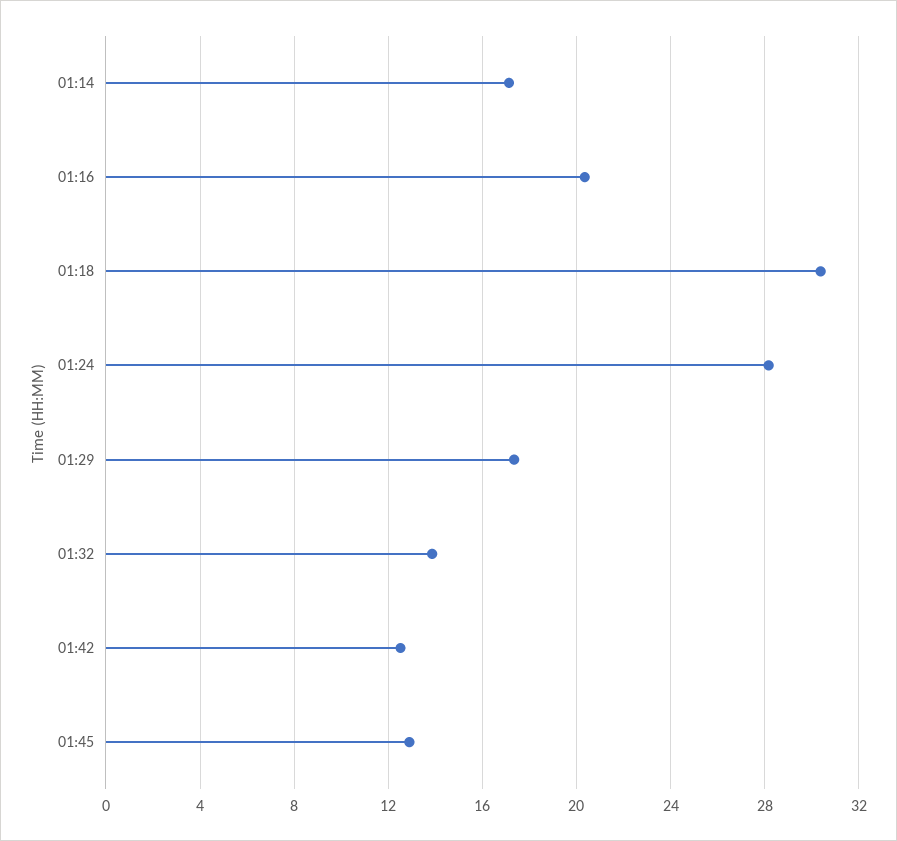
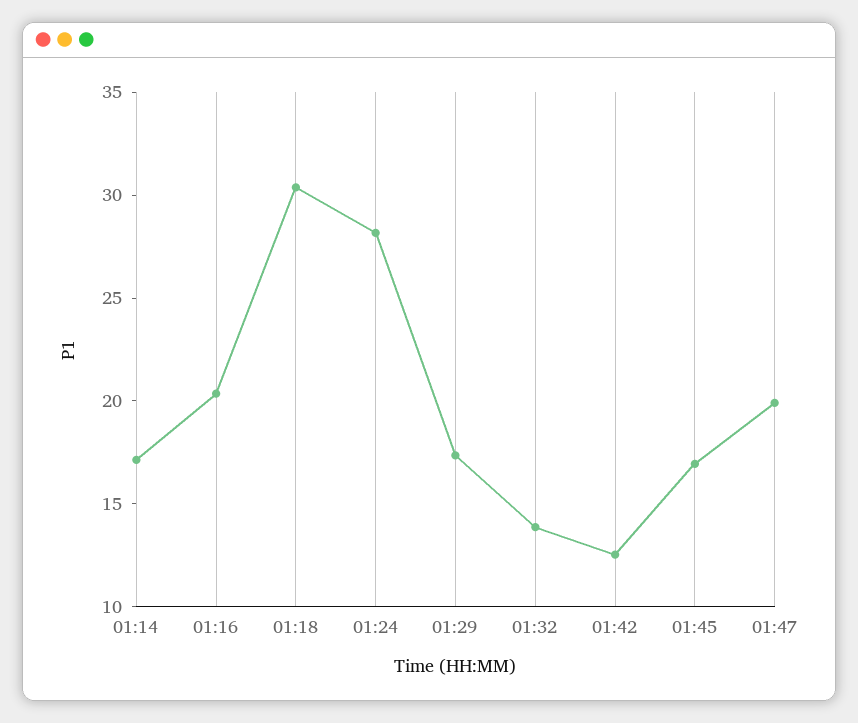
01:45: 13 -> 17
01:47: none -> 20

